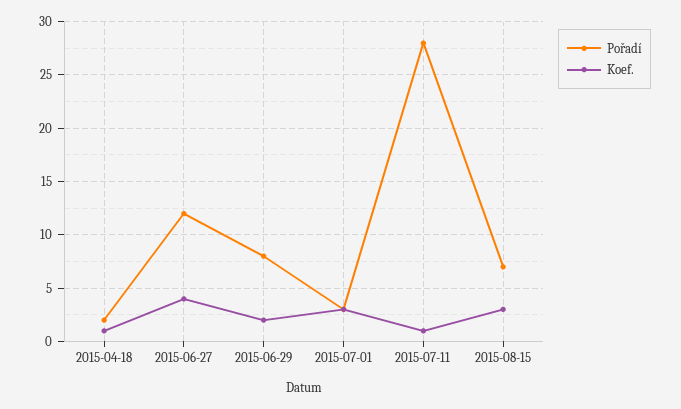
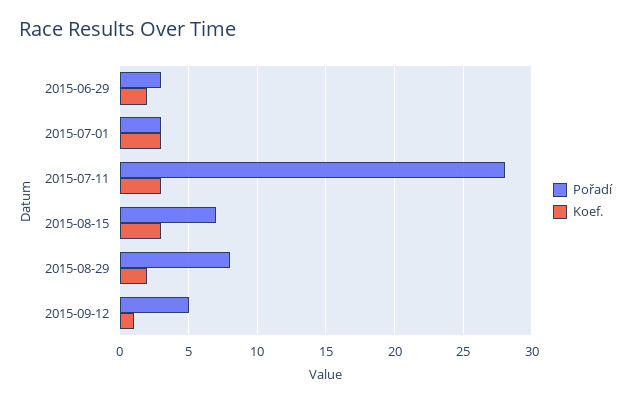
Pořadí, 2015-04-18: 2 -> none
Koef., 2015-04-18: 1 -> none
Pořadí, 2015-06-27: 12 -> none
Koef., 2015-06-27: 4 -> none
Pořadí, 2015-06-29: 8 -> 3
Koef., 2015-07-11: 1 -> 3
Pořadí, 2015-08-29: none -> 8
Koef., 2015-08-29: none -> 2
Pořadí, 2015-09-12: none -> 5
Koef., 2015-09-12: none -> 1

